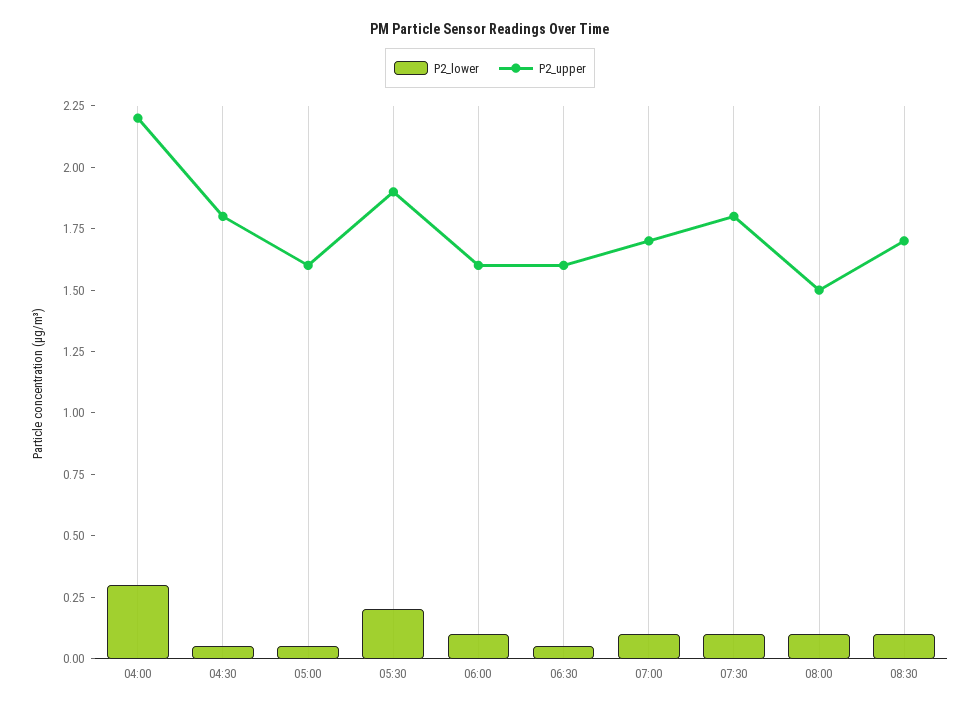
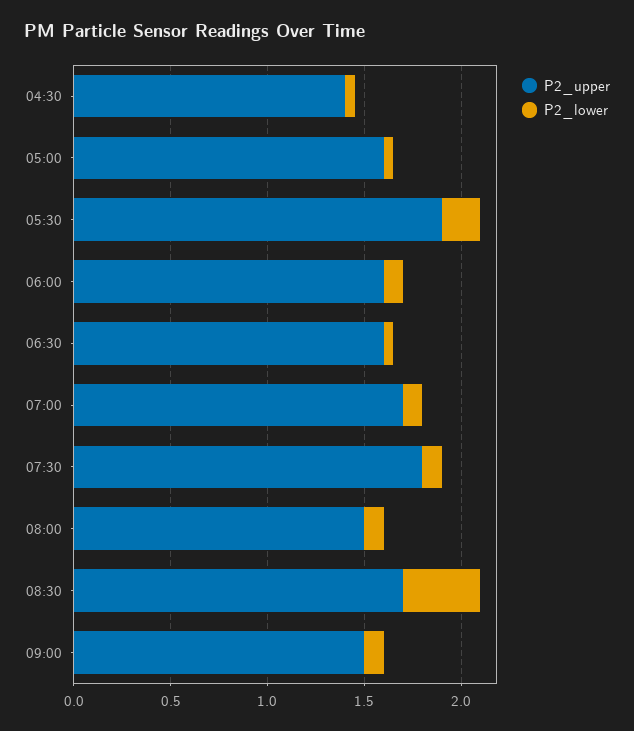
P2_lower, 04:00: 0.3 -> none
P2_upper, 04:00: 2.2 -> none
P2_upper, 04:30: 1.8 -> 1.4
P2_lower, 08:30: 0.1 -> 0.4
P2_upper, 09:00: none -> 1.5
P2_lower, 09:00: none -> 0.1

